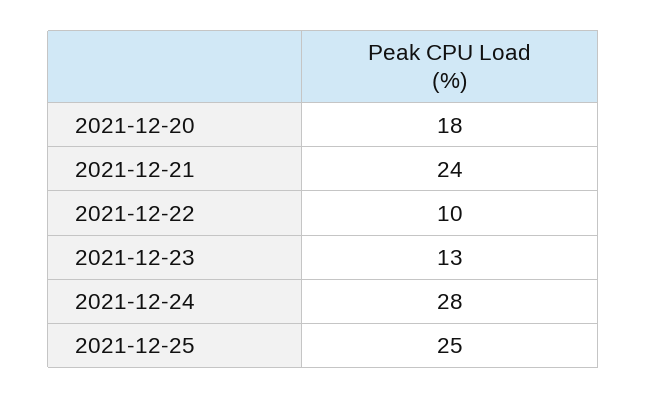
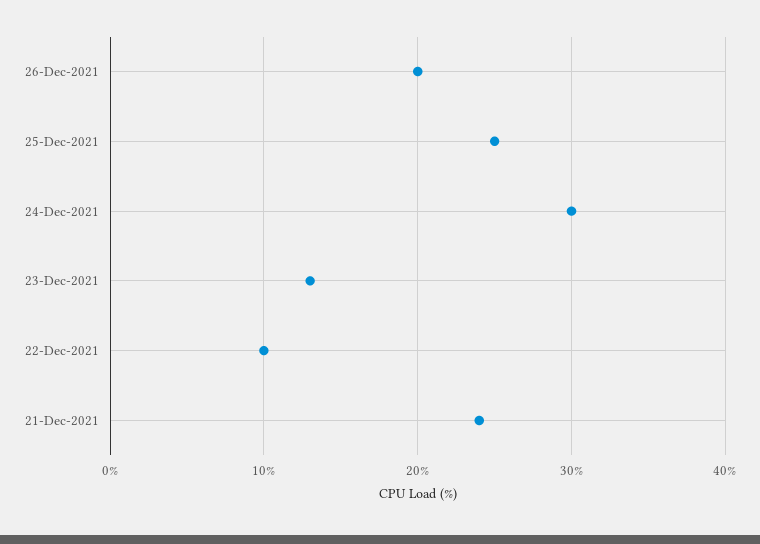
2021-12-20: 18 -> none
2021-12-24: 28 -> 30
26-Dec-2021: none -> 20

